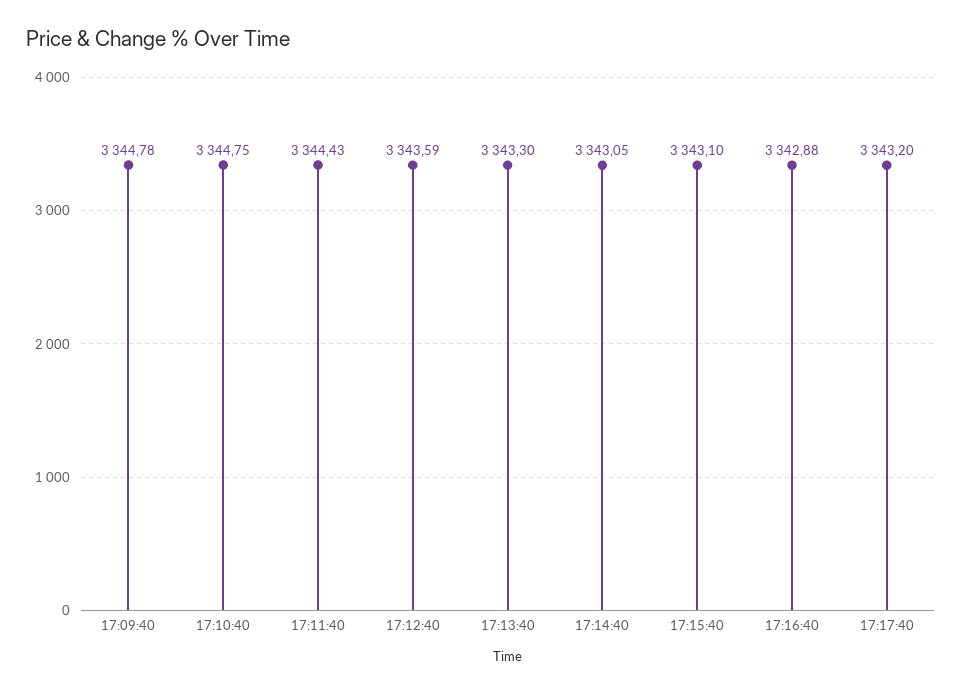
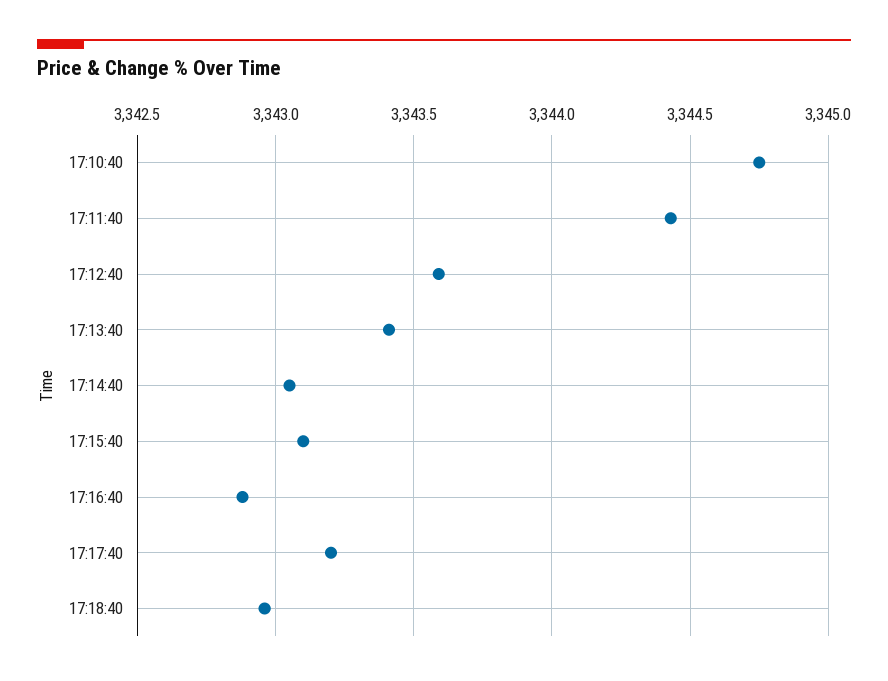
17:09:40: 3344.78 -> none
17:13:40: 3343.3 -> 3343.4
17:18:40: none -> 3342.95

